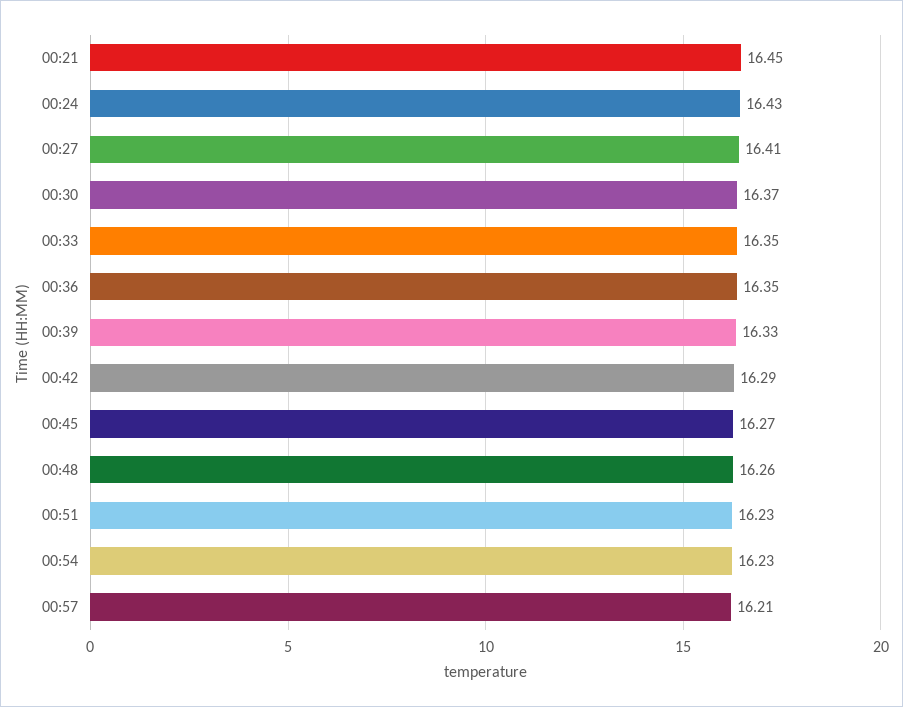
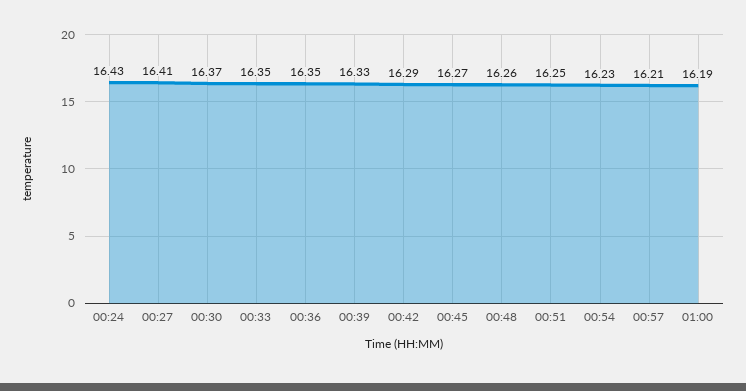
00:21: 16.45 -> none
00:51: 16.23 -> 16.25
01:00: none -> 16.19

